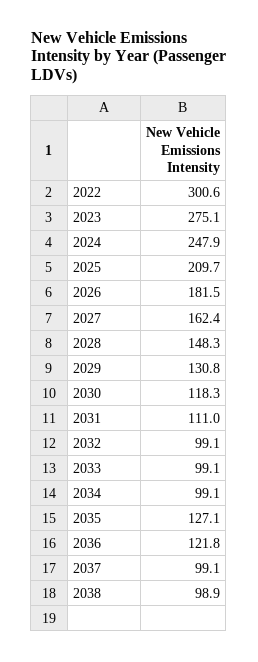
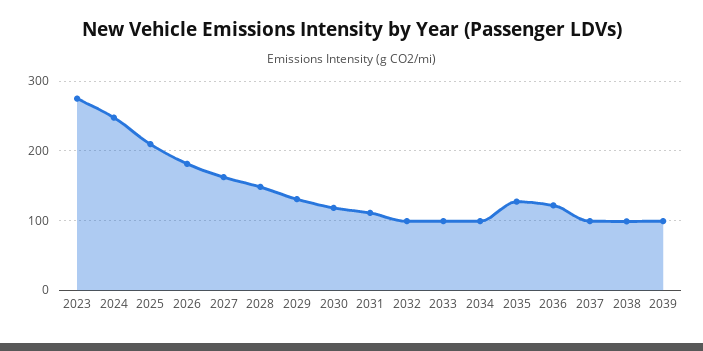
2022: 300.6 -> none
2039: none -> 100

